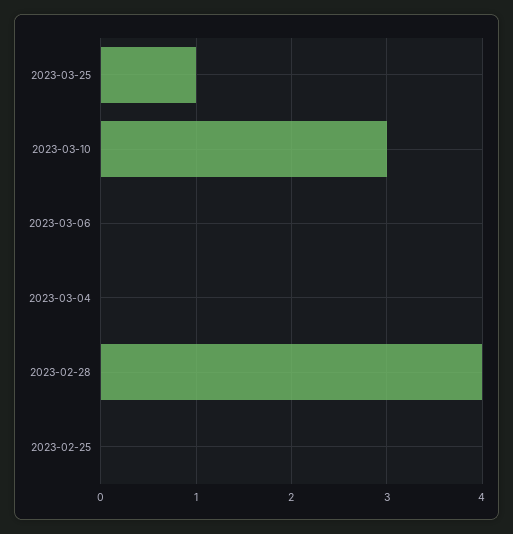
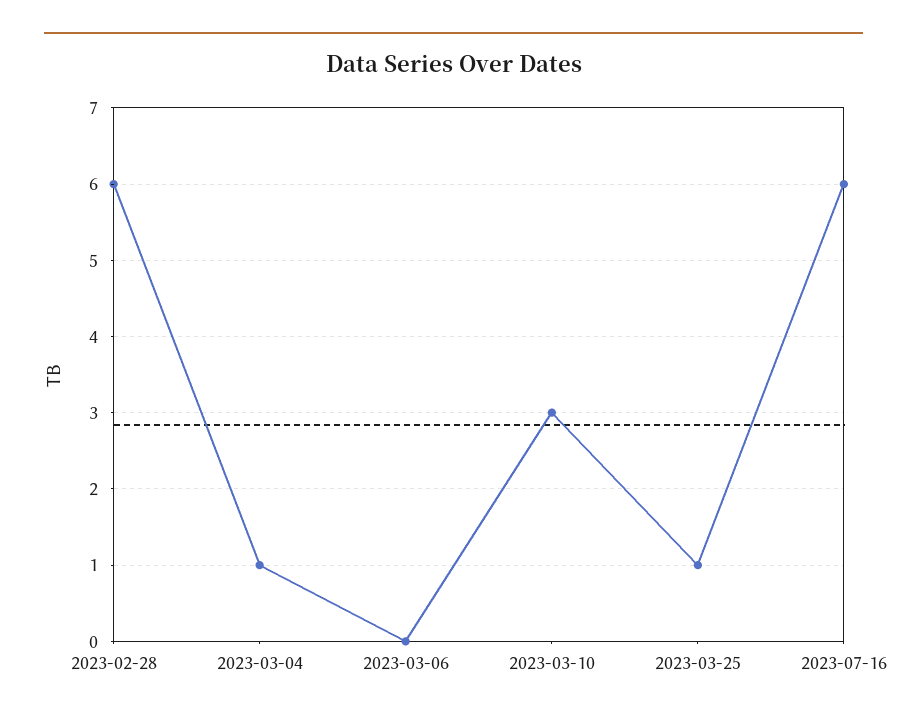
2023-03-04: 0 -> 1
2023-02-28: 4 -> 6
2023-02-25: 0 -> none
2023-07-16: none -> 6

